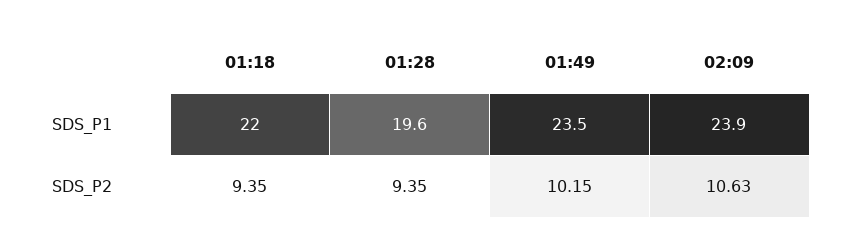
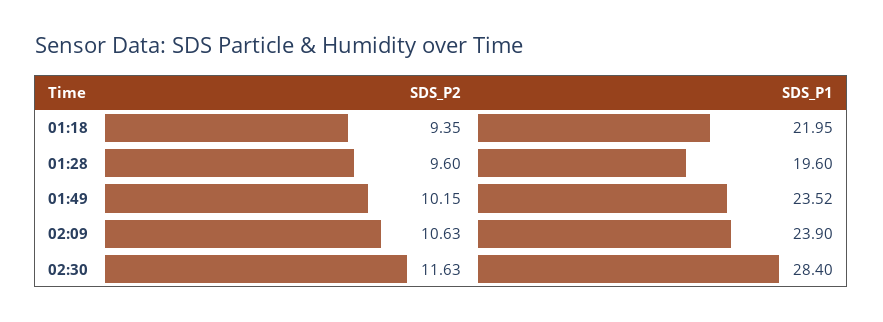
01:28, SDS_P2: 9.35 -> 9.6
02:30, SDS_P2: none -> 11.63
02:30, SDS_P1: none -> 28.4

